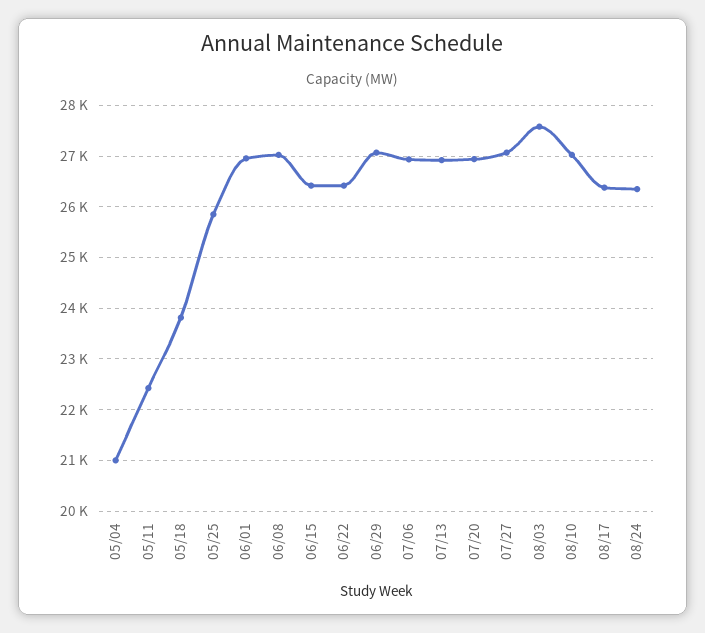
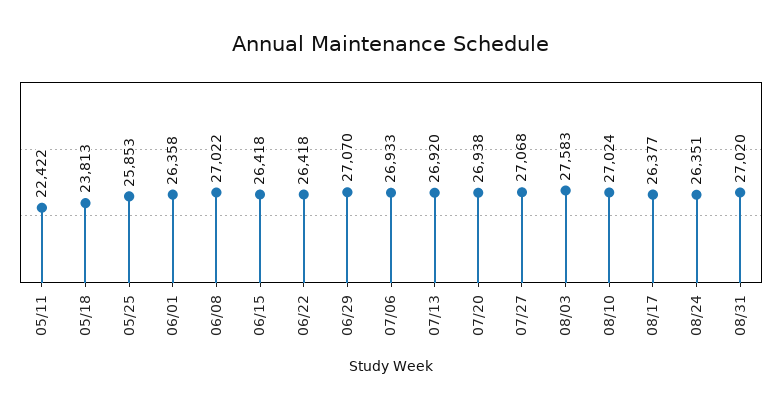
05/04: 21000 -> none
06/01: 27000 -> 26358
08/31: none -> 27020

